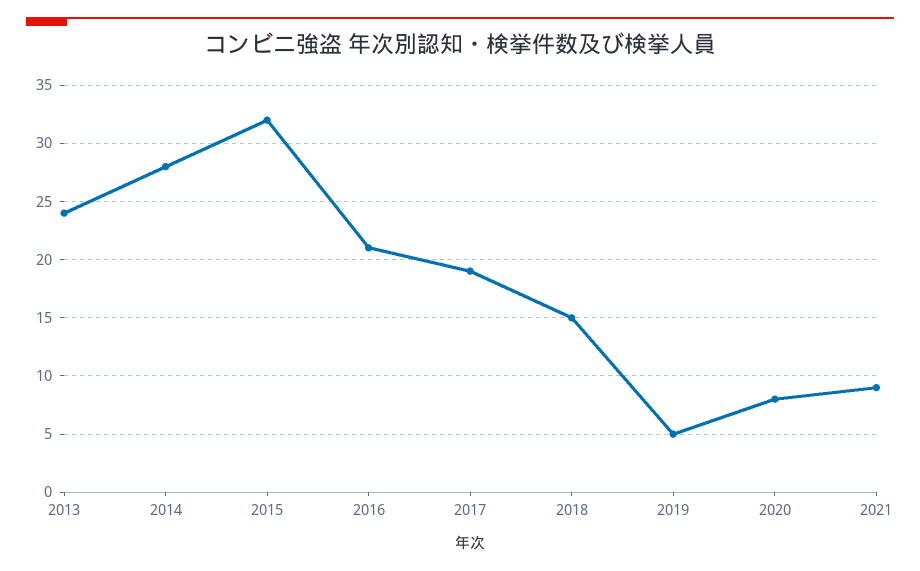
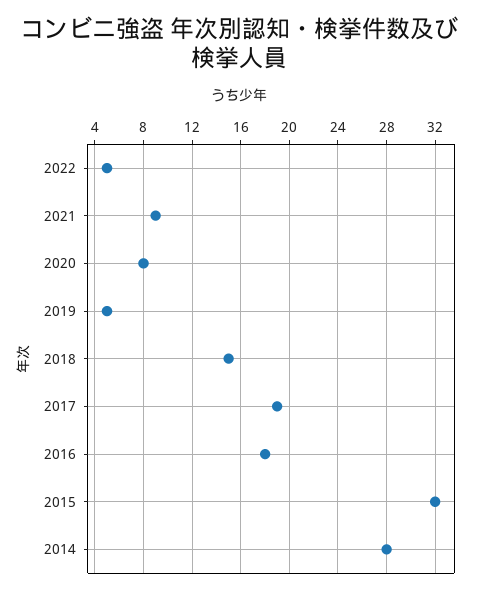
2013: 24 -> none
2016: 21 -> 18
2022: none -> 5

